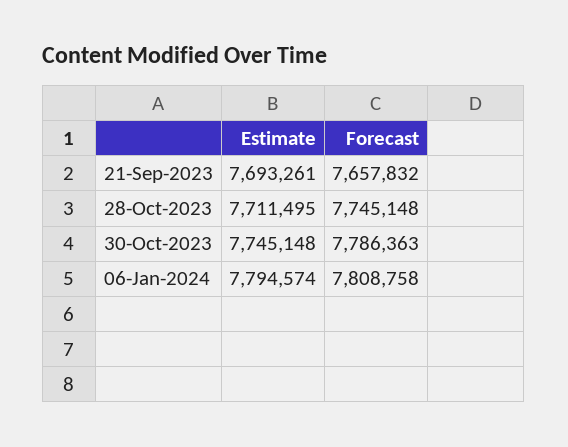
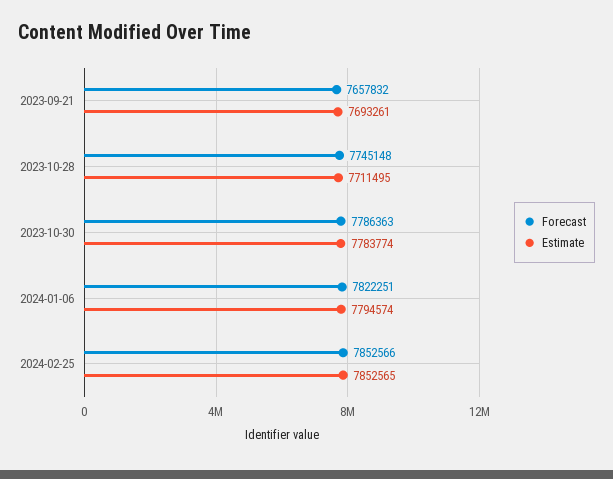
Estimate, 30-Oct-2023: 7745148 -> 7783774
Forecast, 06-Jan-2024: 7808758 -> 7822251
Forecast, 2024-02-25: none -> 7852566
Estimate, 2024-02-25: none -> 7852565

